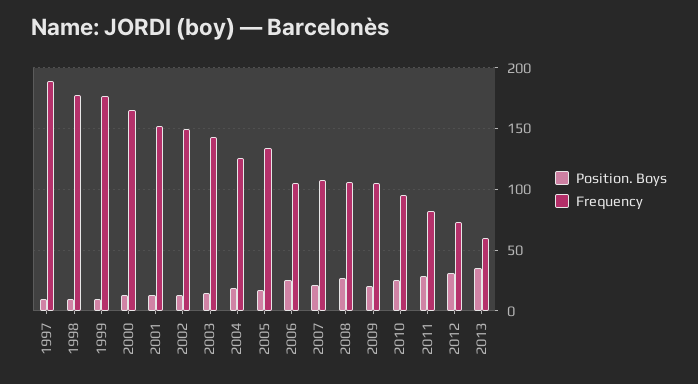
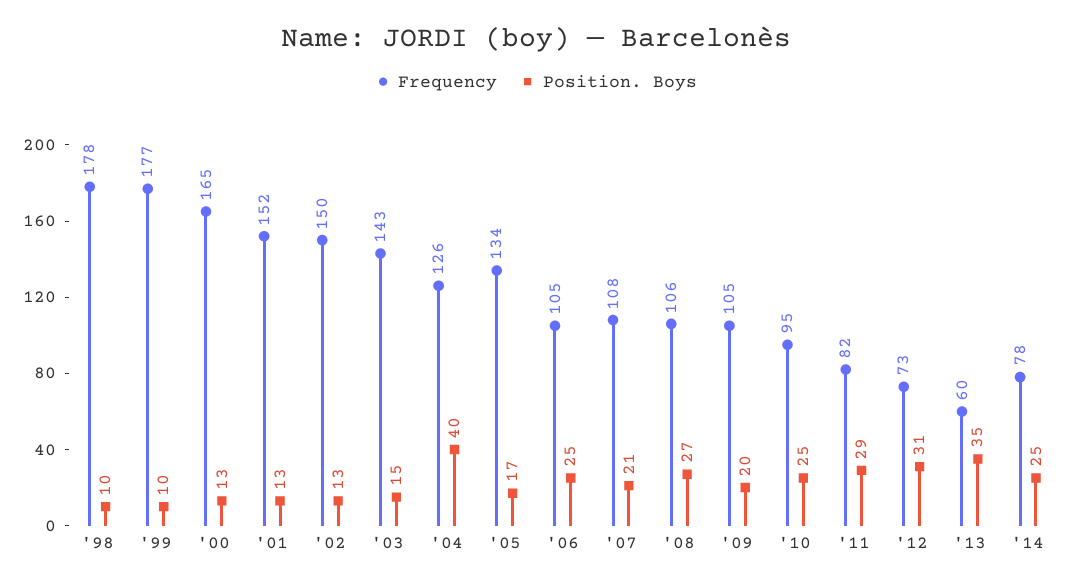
Position. Boys, 1997: 10 -> none
Frequency, 1997: 190 -> none
Position. Boys, 2004: 20 -> 40
Frequency, '14: none -> 78
Position. Boys, '14: none -> 25

